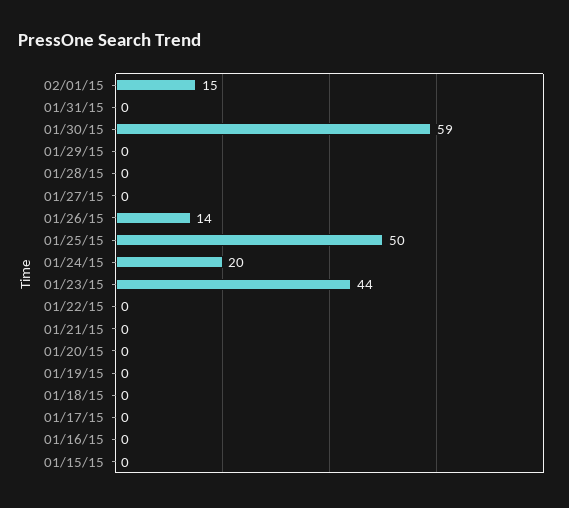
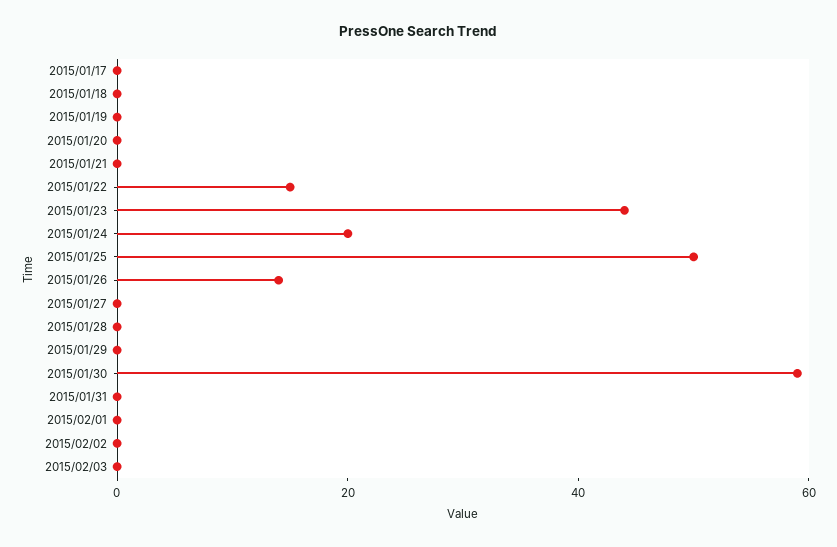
02/01/15: 15 -> 0
01/22/15: 0 -> 15
01/16/15: 0 -> none
01/15/15: 0 -> none
2015/02/02: none -> 0
2015/02/03: none -> 0

